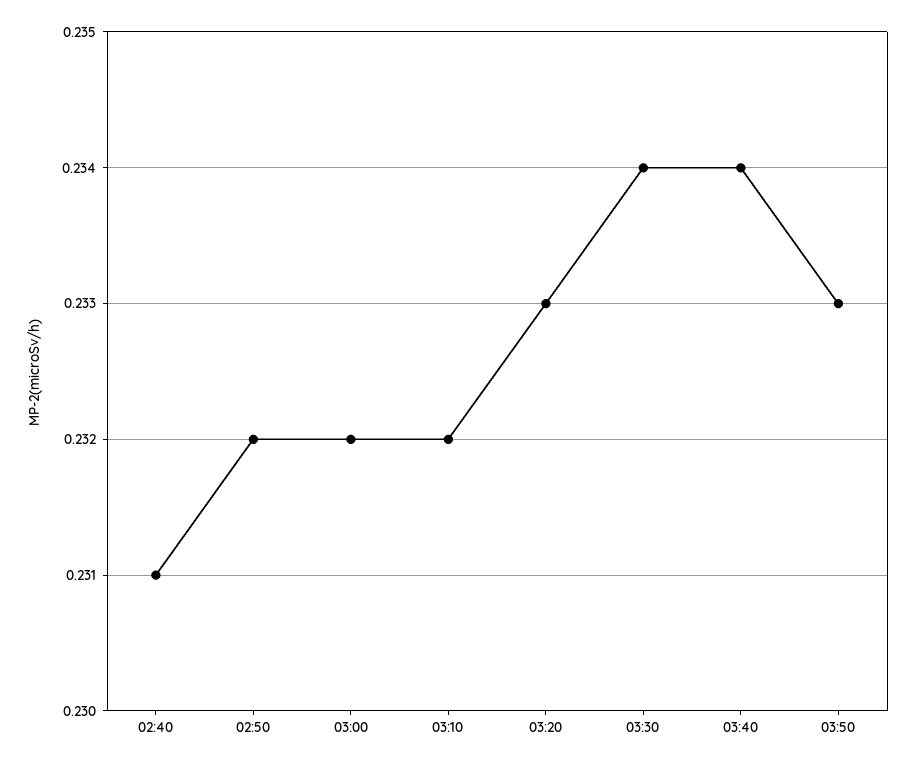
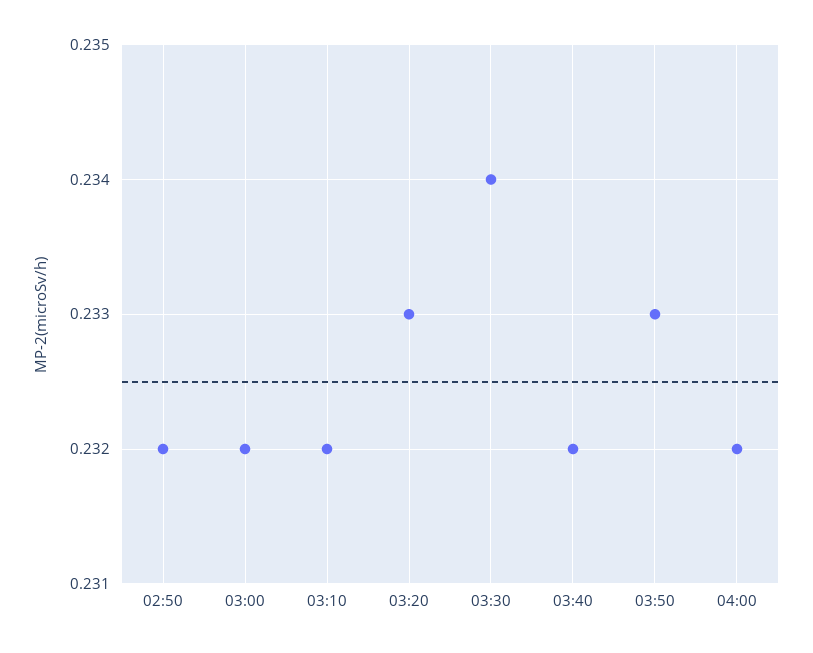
02:40: 0.231 -> none
03:40: 0.234 -> 0.232
04:00: none -> 0.232

